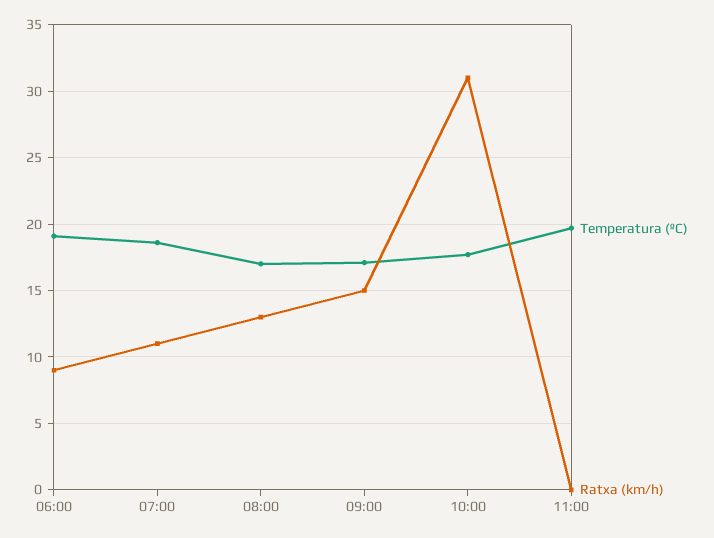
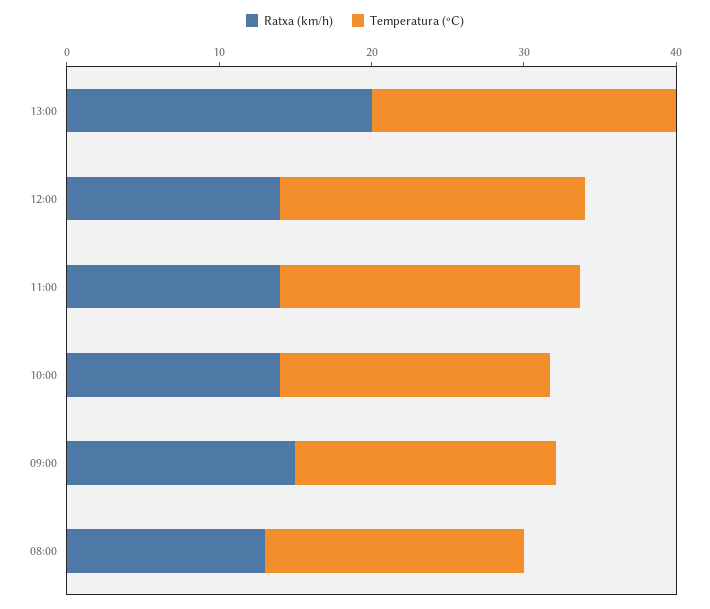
Temperatura (ºC), 06:00: 19 -> none
Ratxa (km/h), 06:00: 9 -> none
Temperatura (ºC), 07:00: 18.5 -> none
Ratxa (km/h), 07:00: 11 -> none
Ratxa (km/h), 10:00: 31 -> 14
Ratxa (km/h), 11:00: 0 -> 14
Ratxa (km/h), 13:00: none -> 20
Temperatura (ºC), 13:00: none -> 20
Ratxa (km/h), 12:00: none -> 14
Temperatura (ºC), 12:00: none -> 20

